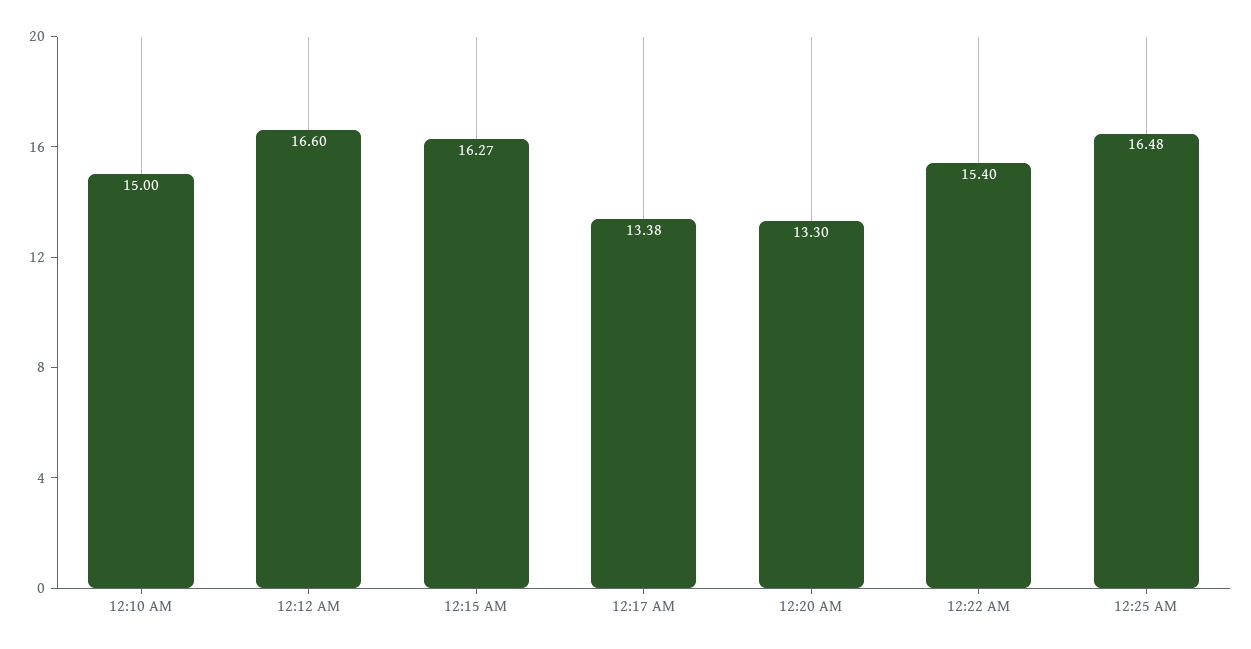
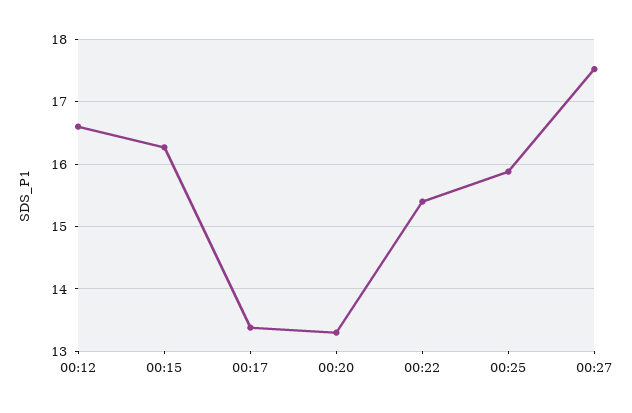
12:10 AM: 15 -> none
12:25 AM: 16.48 -> 15.9
00:27: none -> 17.5

